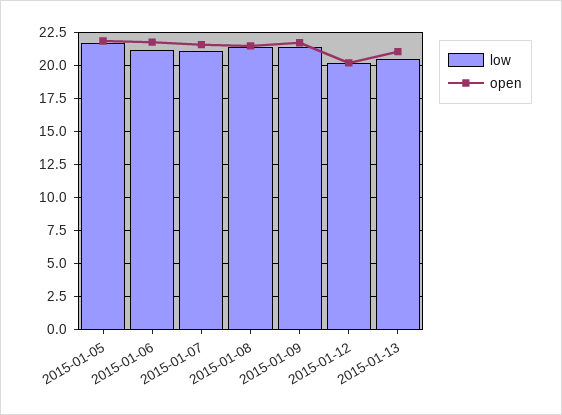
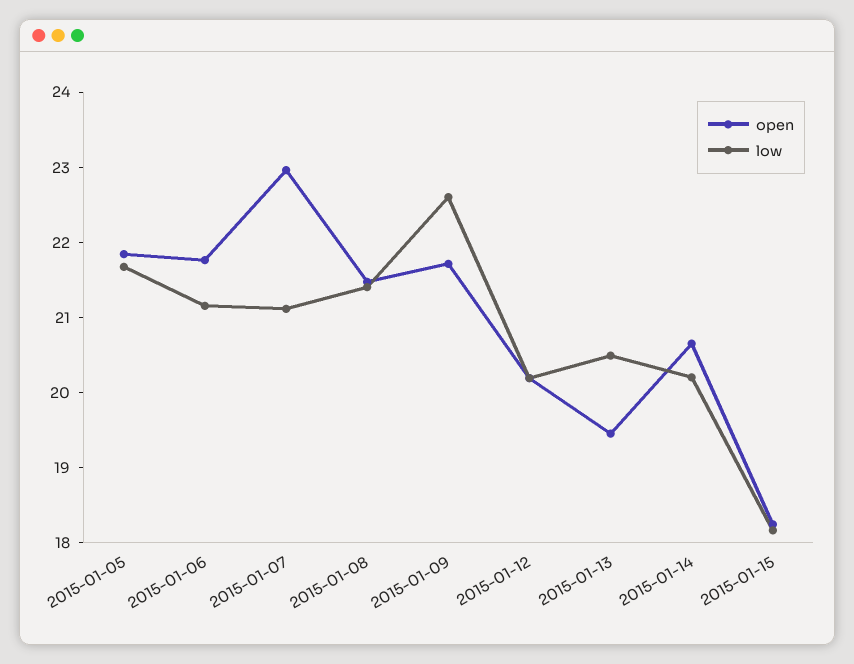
open, 2015-01-07: 21.5 -> 23
low, 2015-01-09: 21.5 -> 22.6
open, 2015-01-13: 21 -> 19.4
open, 2015-01-14: none -> 20.6
low, 2015-01-14: none -> 20.2
open, 2015-01-15: none -> 18.2
low, 2015-01-15: none -> 18.2

